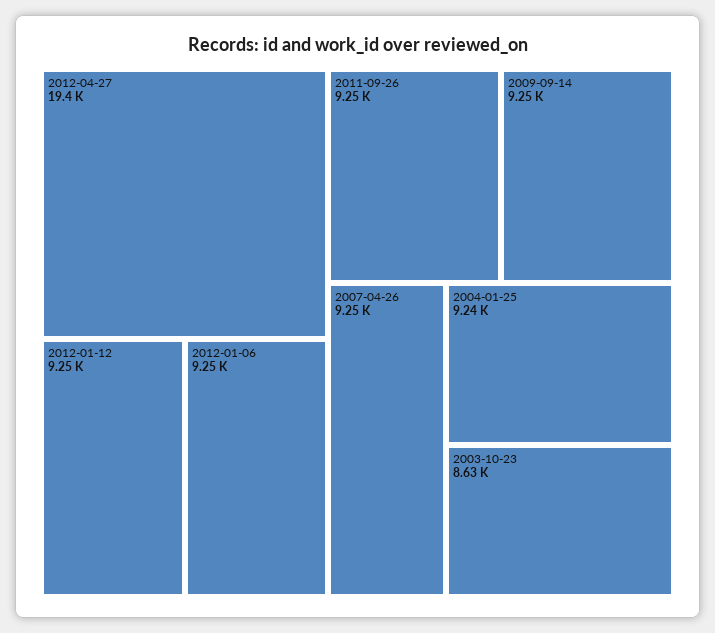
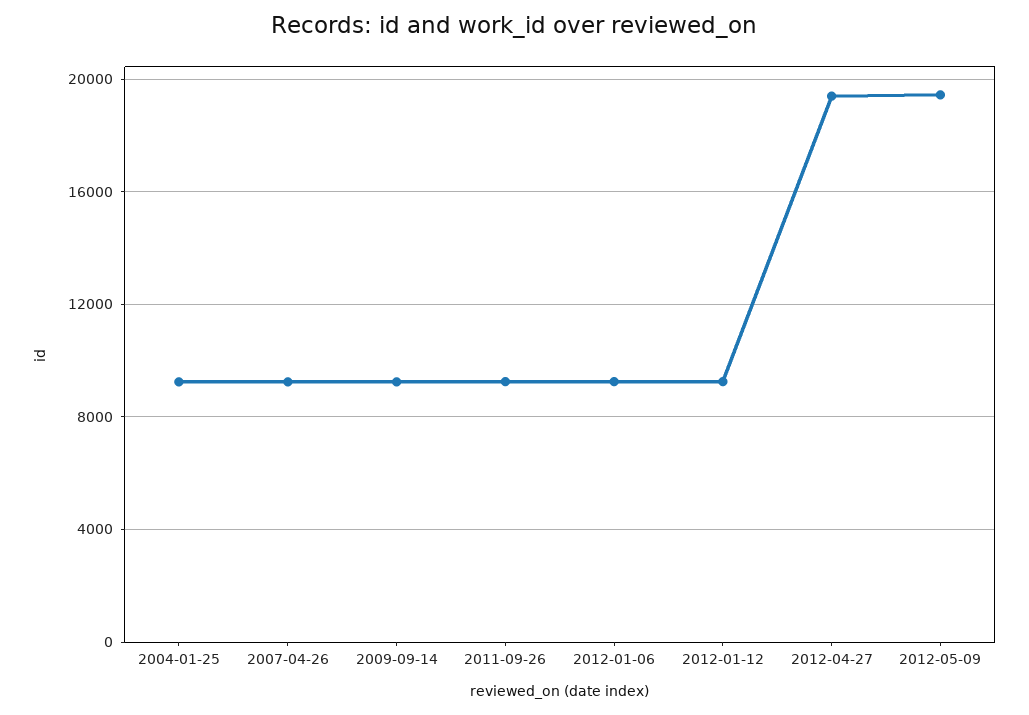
2003-10-23: 8630 -> none
2012-05-09: none -> 19500

